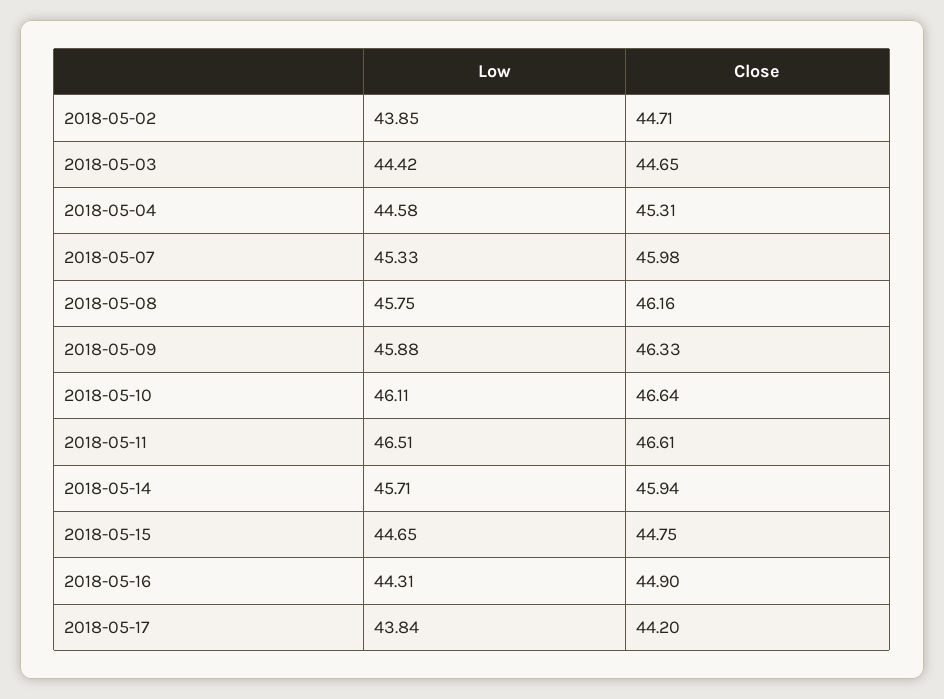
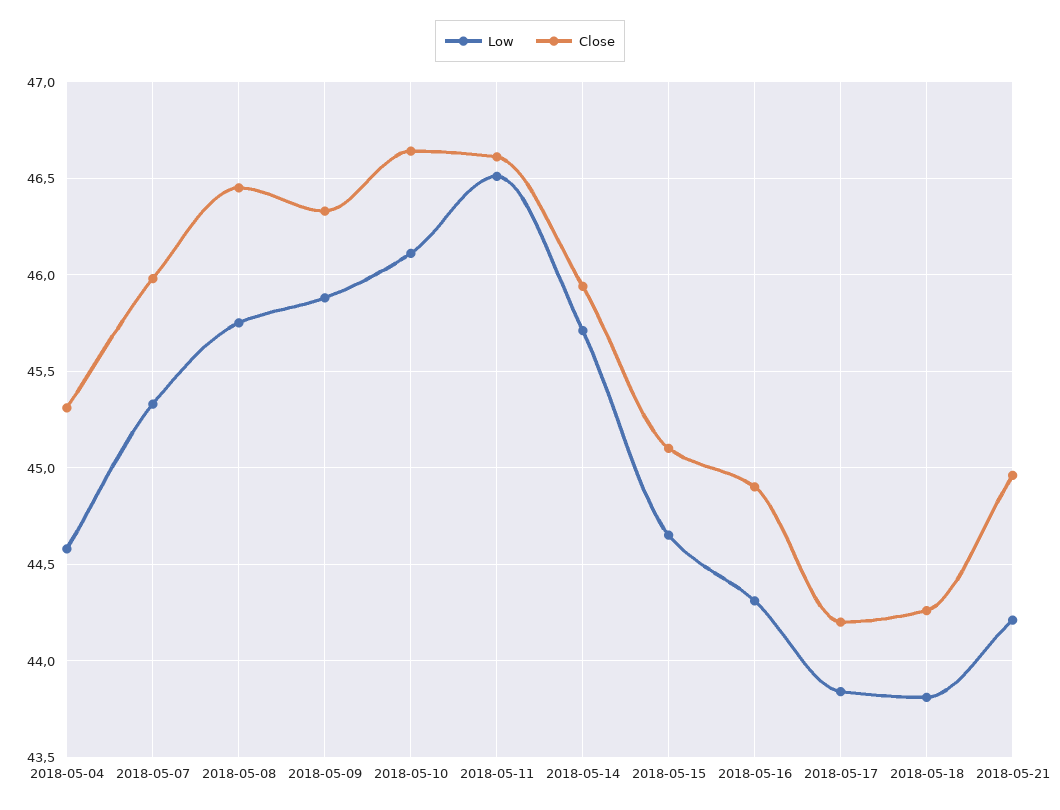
Low, 2018-05-02: 43.85 -> none
Close, 2018-05-02: 44.71 -> none
Low, 2018-05-03: 44.42 -> none
Close, 2018-05-03: 44.65 -> none
Close, 2018-05-08: 46.16 -> 46.45
Close, 2018-05-15: 44.75 -> 45.1
Low, 2018-05-18: none -> 43.8
Close, 2018-05-18: none -> 44.25
Low, 2018-05-21: none -> 44.2
Close, 2018-05-21: none -> 44.95

